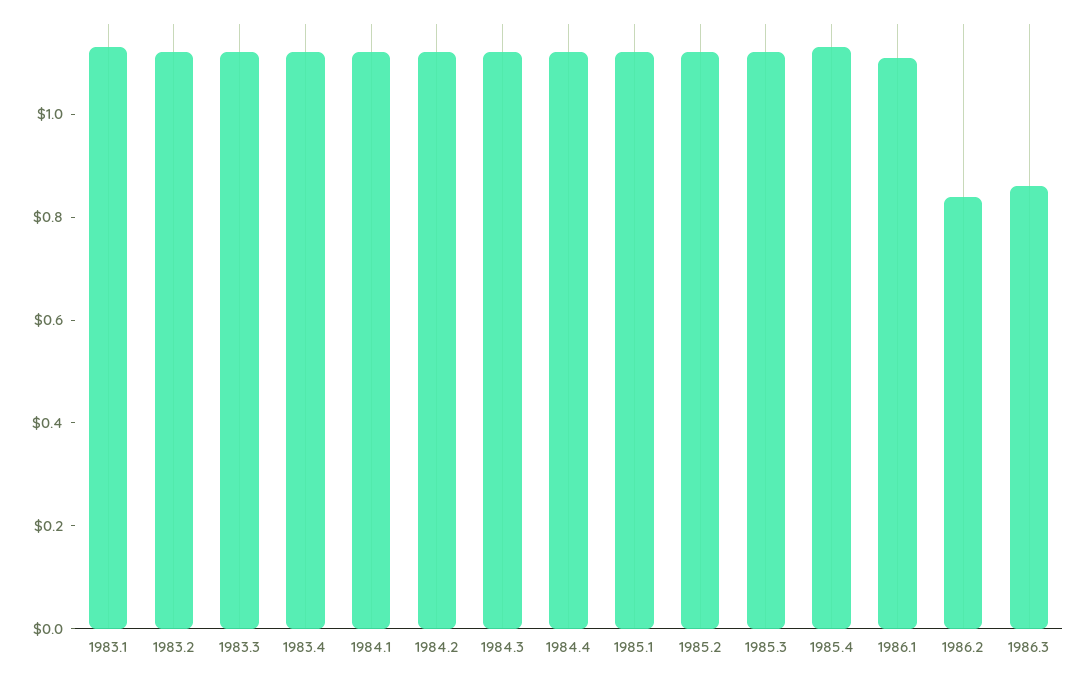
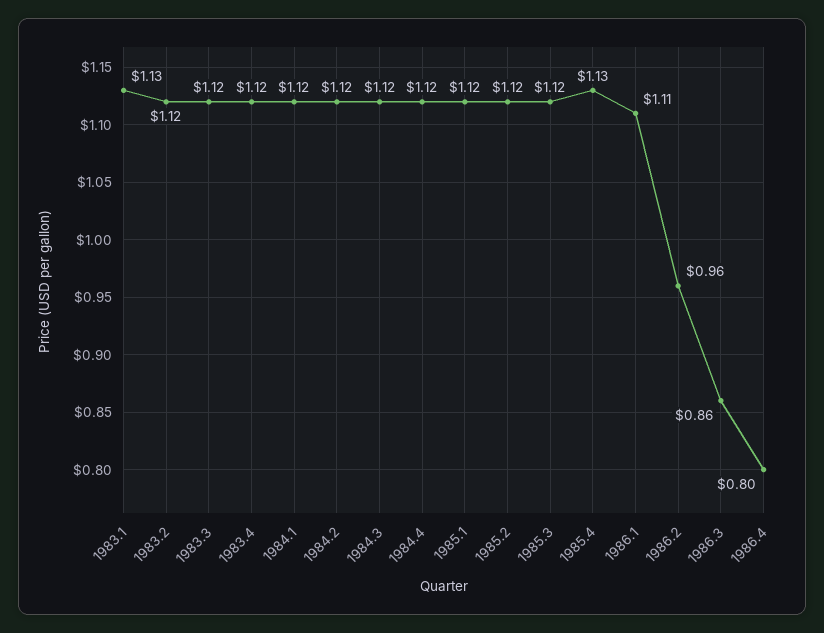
1986.2: 0.85 -> 0.96
1986.4: none -> 0.8

